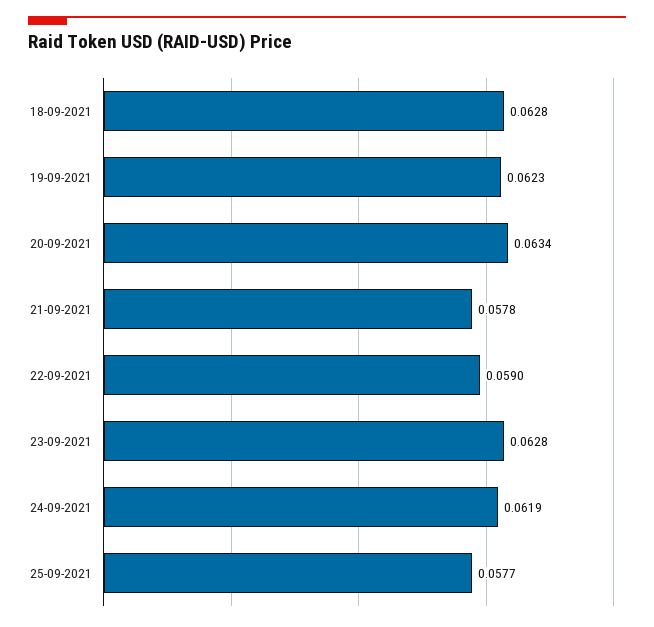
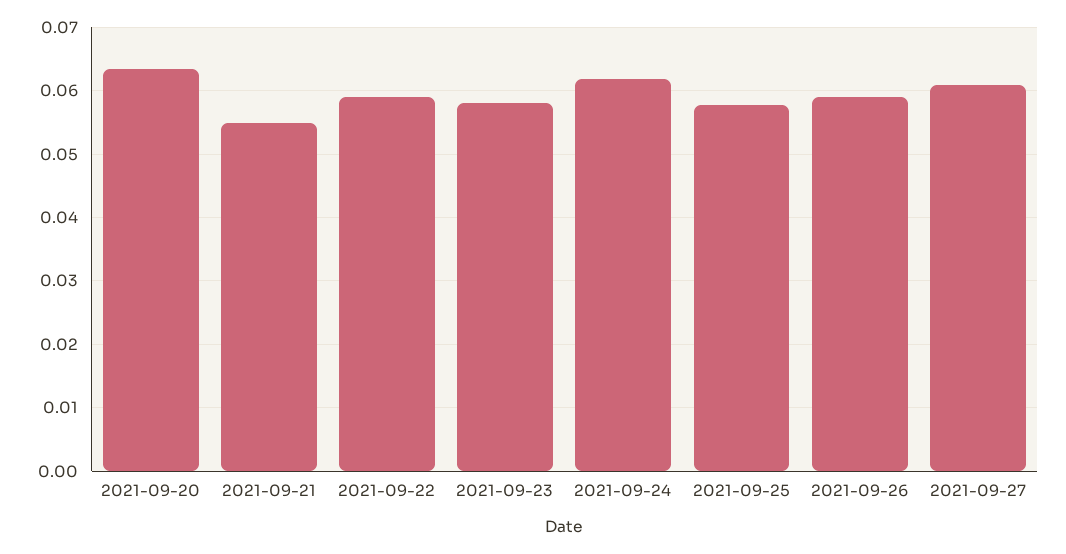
18-09-2021: 0.0628 -> none
19-09-2021: 0.0623 -> none
21-09-2021: 0.0578 -> 0.055
23-09-2021: 0.0628 -> 0.058
2021-09-26: none -> 0.059
2021-09-27: none -> 0.061

